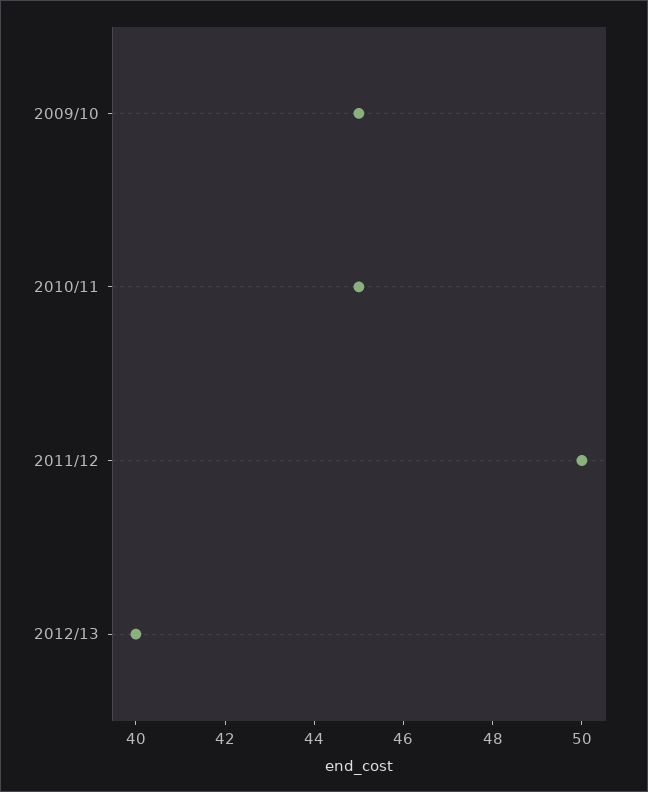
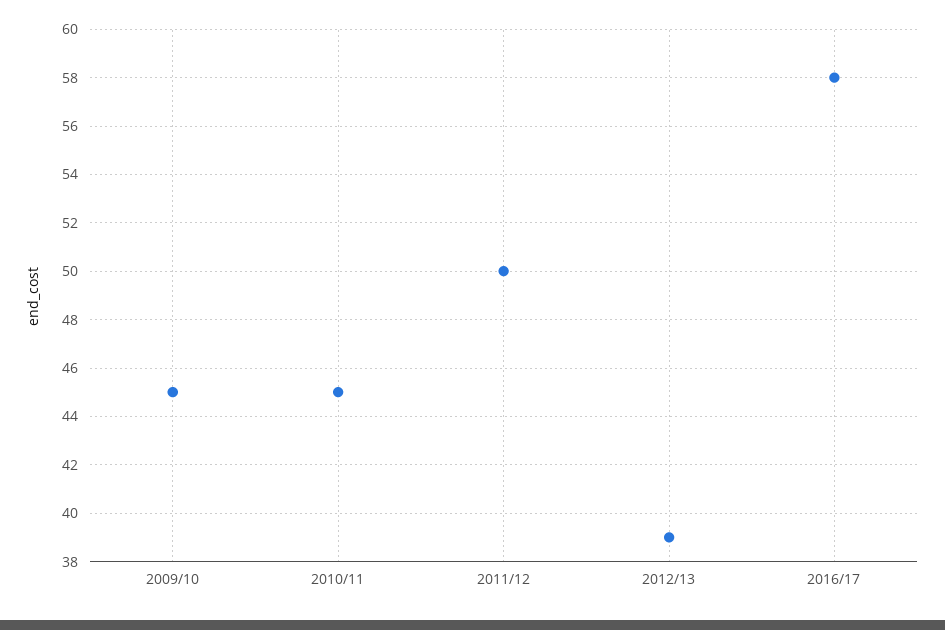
2012/13: 40 -> 39
2016/17: none -> 58

